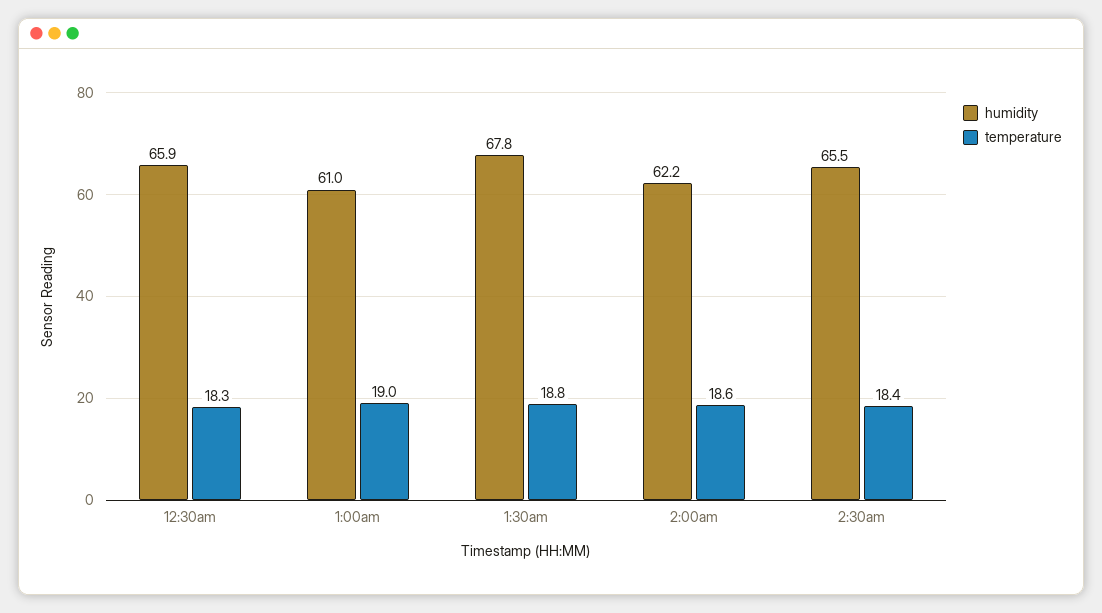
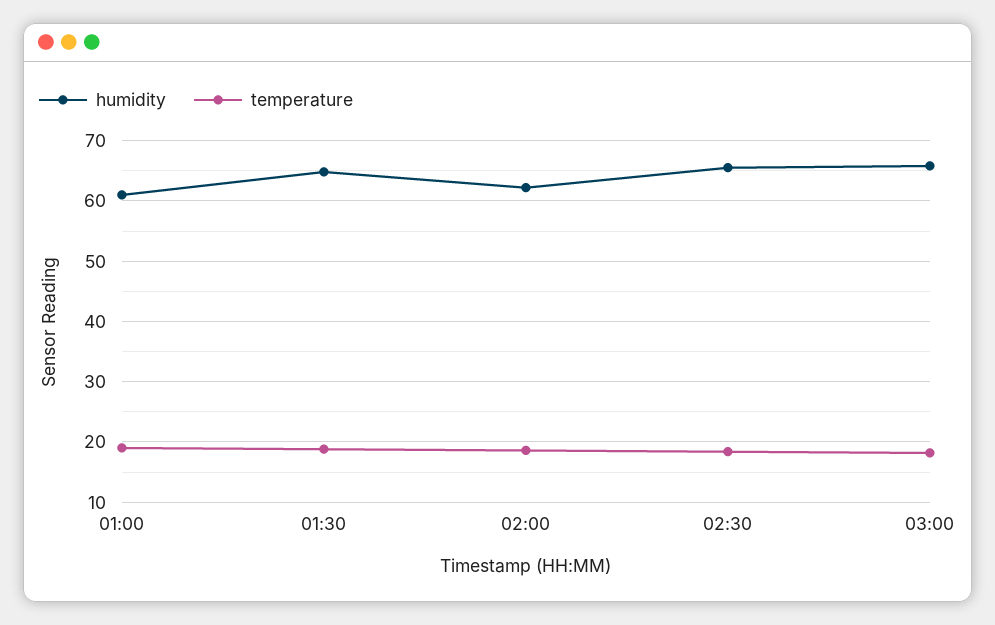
humidity, 12:30am: 65.9 -> none
temperature, 12:30am: 18.3 -> none
humidity, 1:30am: 67.8 -> 65
humidity, 03:00: none -> 66
temperature, 03:00: none -> 18

